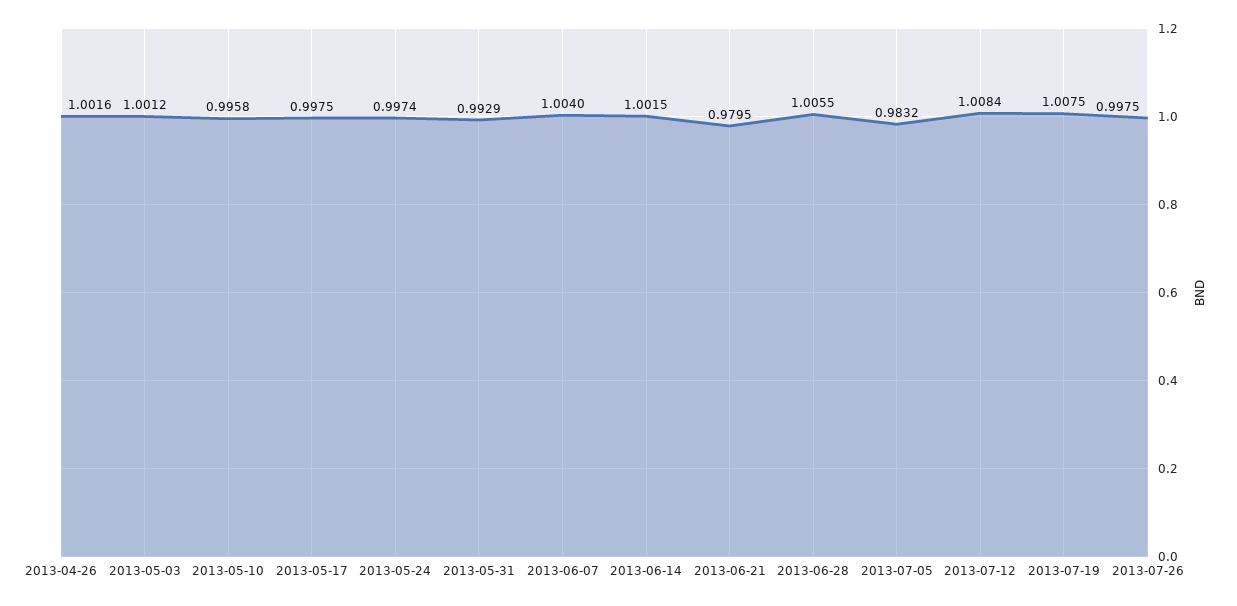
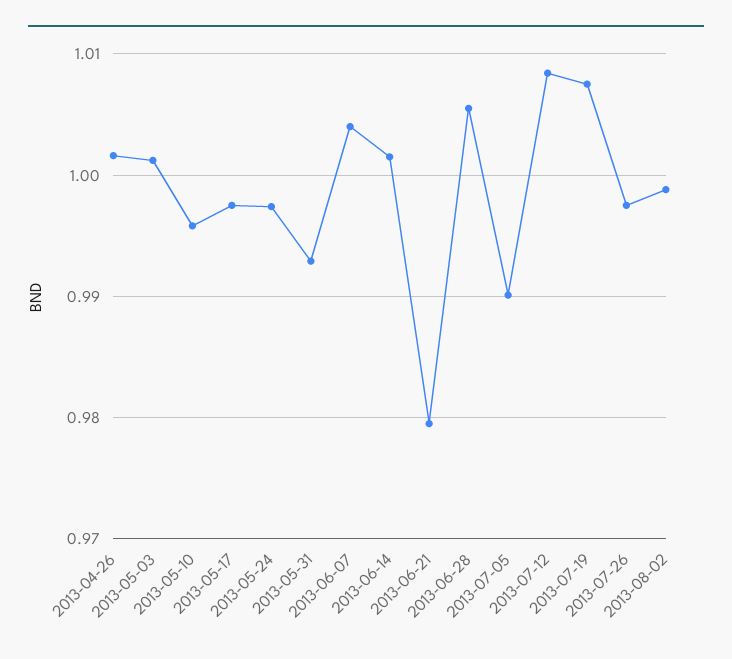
2013-07-05: 0.9832 -> 0.99
2013-08-02: none -> 0.999

